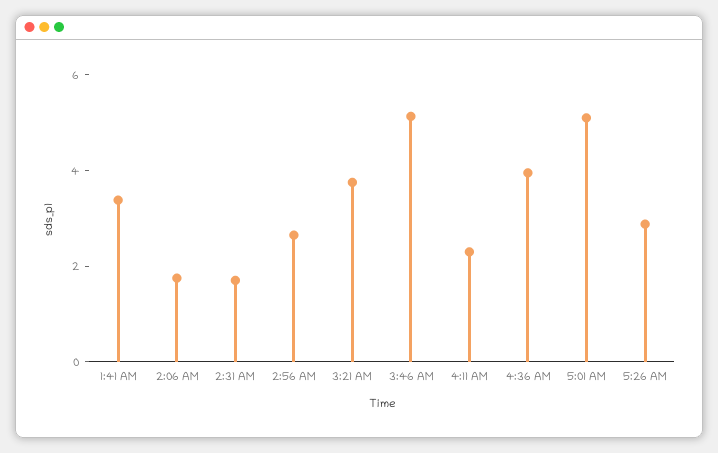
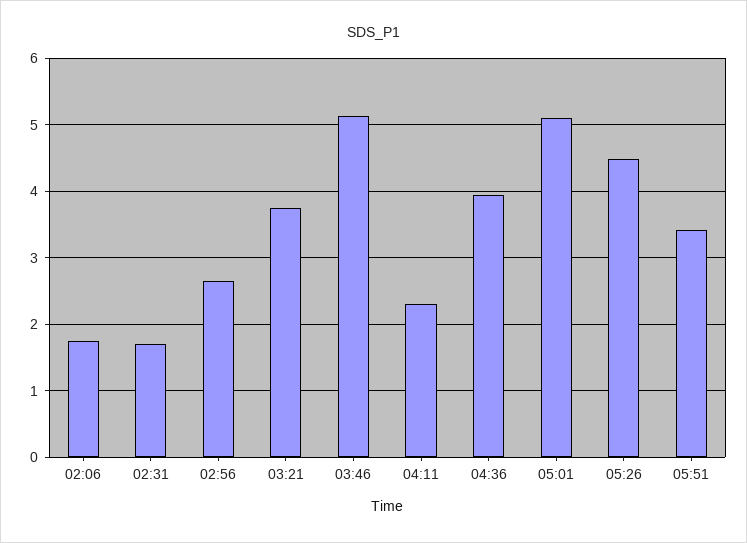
1:41 AM: 3.5 -> none
5:26 AM: 3 -> 4.5
05:51: none -> 3.4

